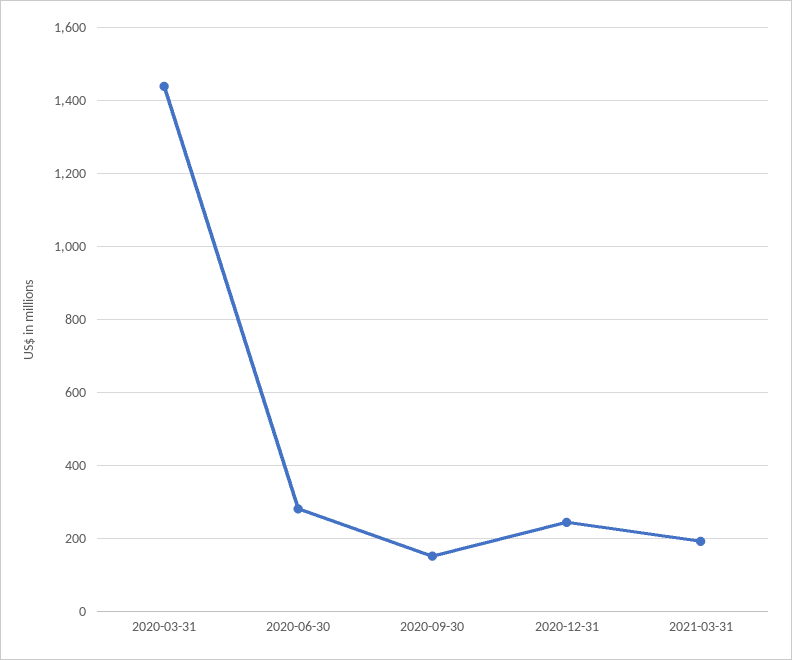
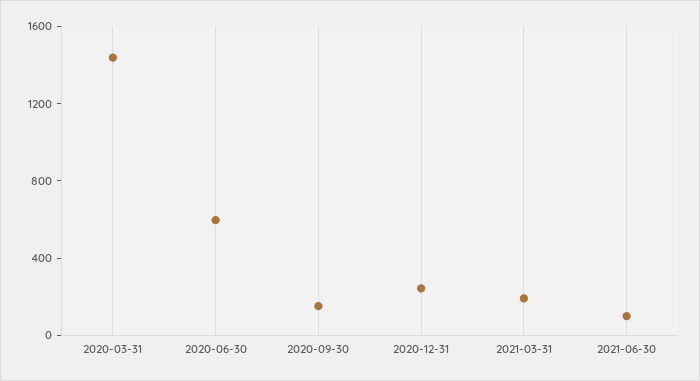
2020-06-30: 280 -> 600
2021-06-30: none -> 100

